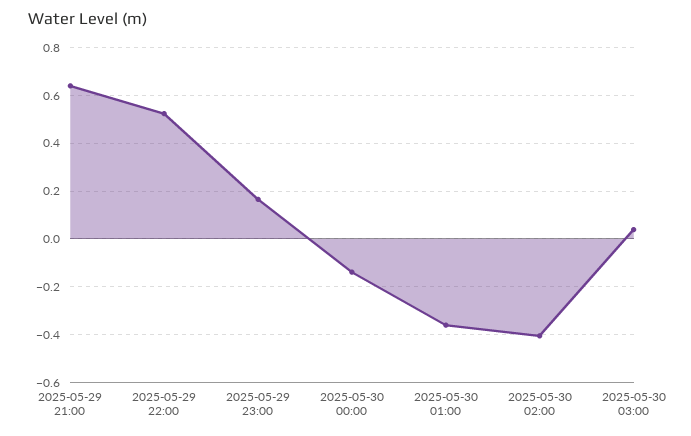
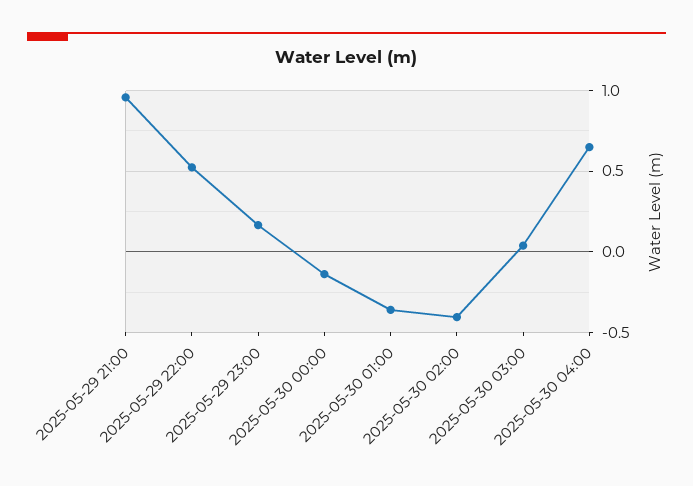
2025-05-29 21:00: 0.65 -> 0.95
2025-05-30 04:00: none -> 0.65

